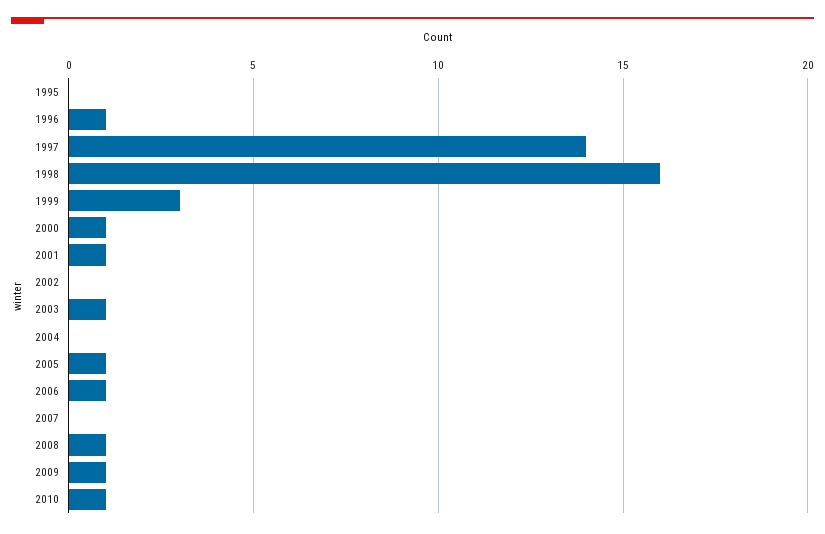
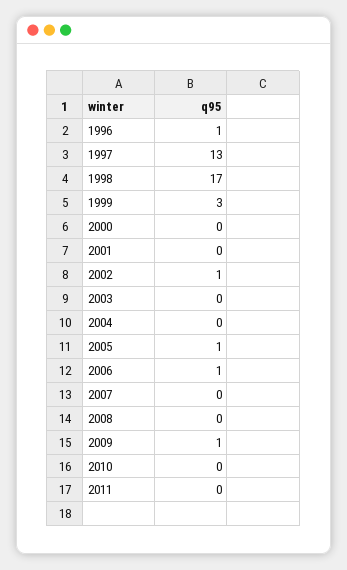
1995: 0 -> none
1997: 14 -> 13
1998: 16 -> 17
2000: 1 -> 0
2001: 1 -> 0
2002: 0 -> 1
2003: 1 -> 0
2008: 1 -> 0
2010: 1 -> 0
2011: none -> 0

